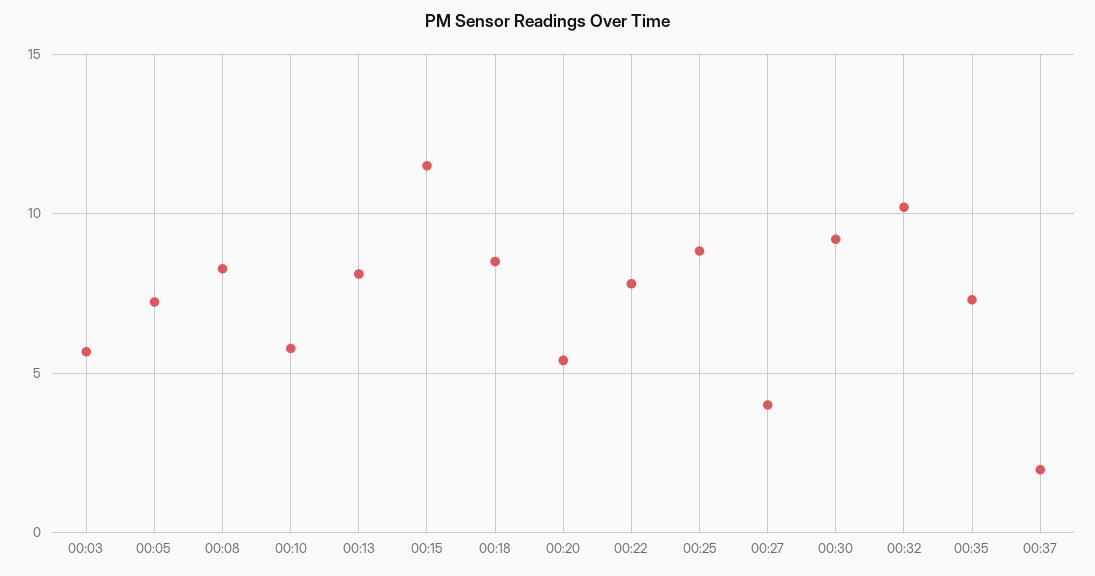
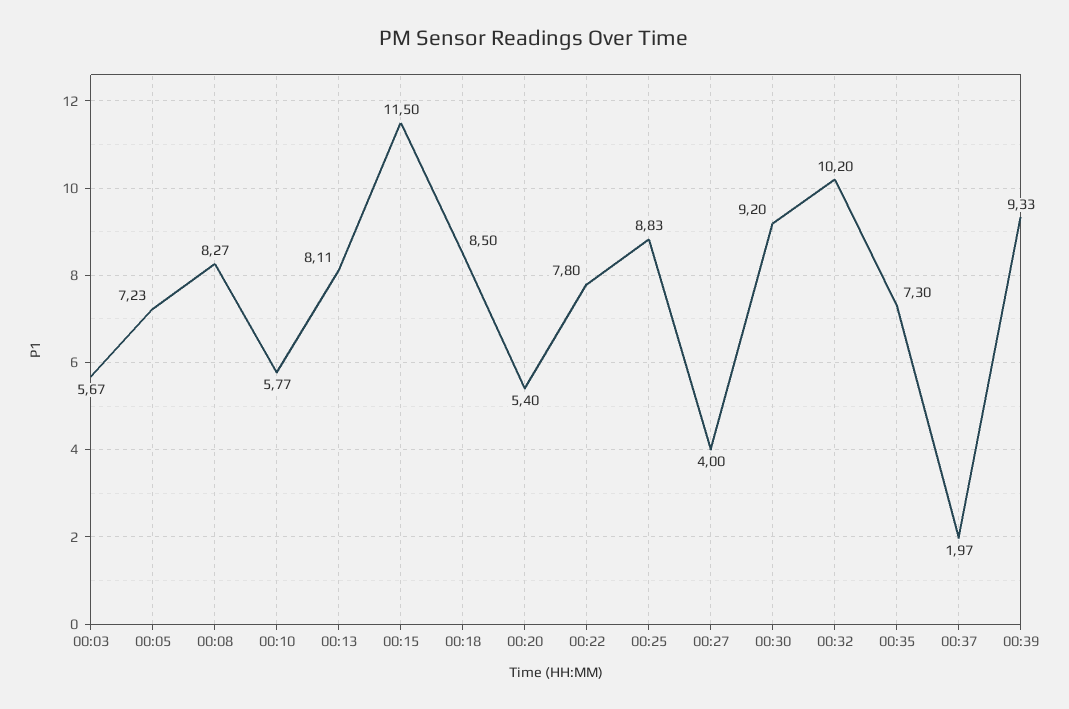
00:39: none -> 9.33

